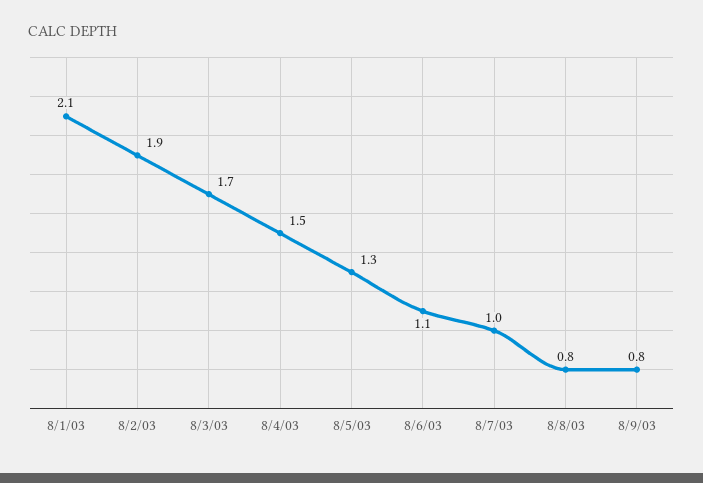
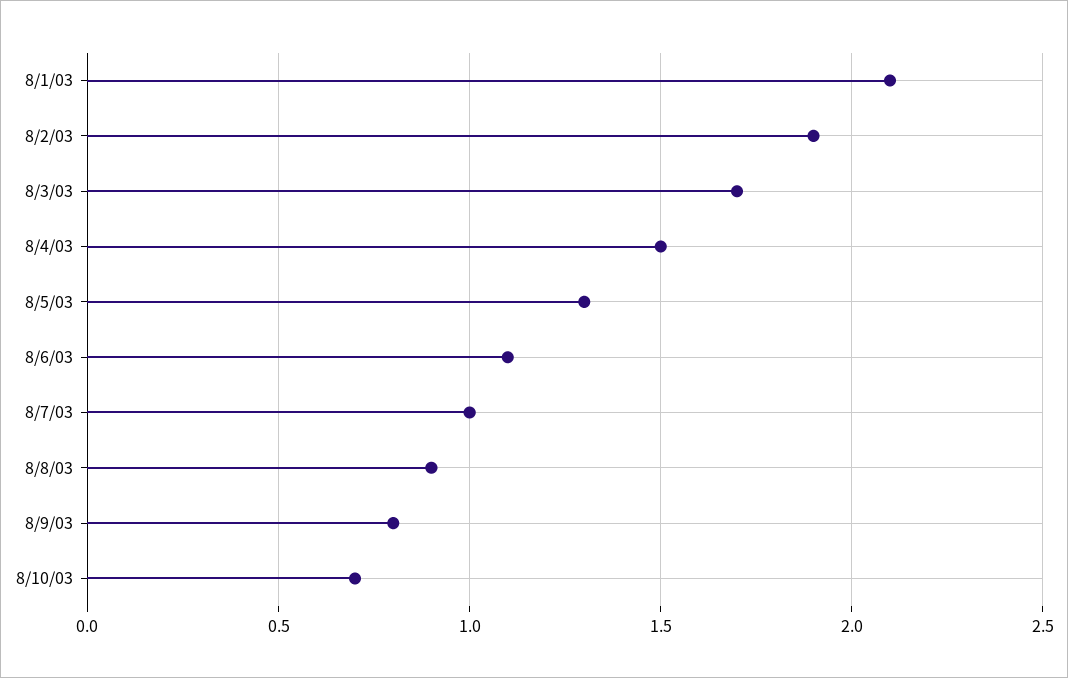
8/8/03: 0.8 -> 0.9
8/10/03: none -> 0.7

